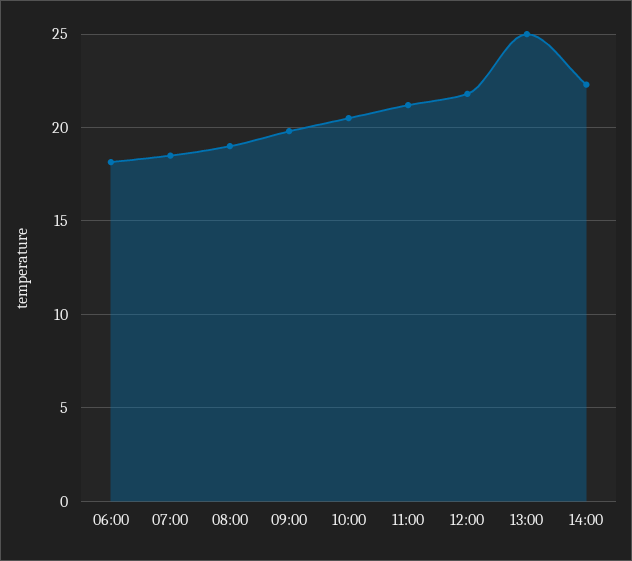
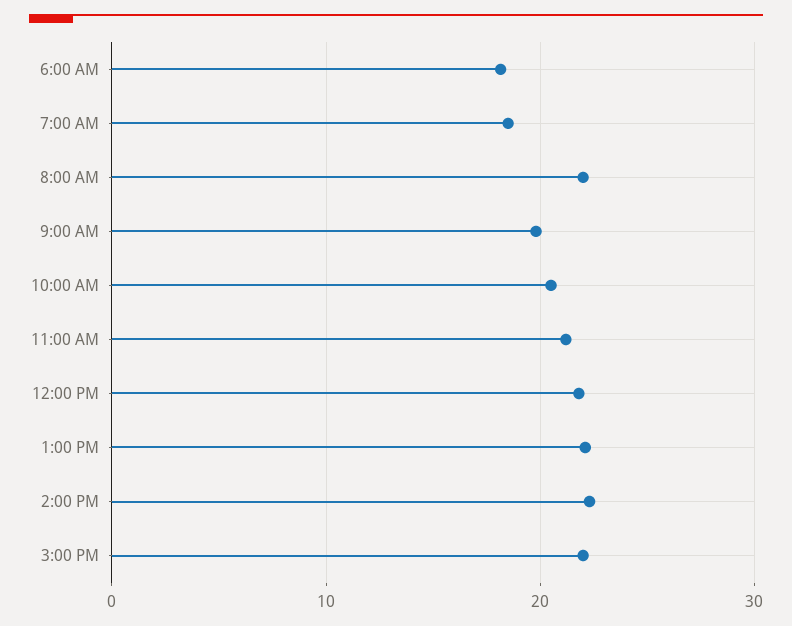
08:00: 19 -> 22
13:00: 25 -> 22
3:00 PM: none -> 22

